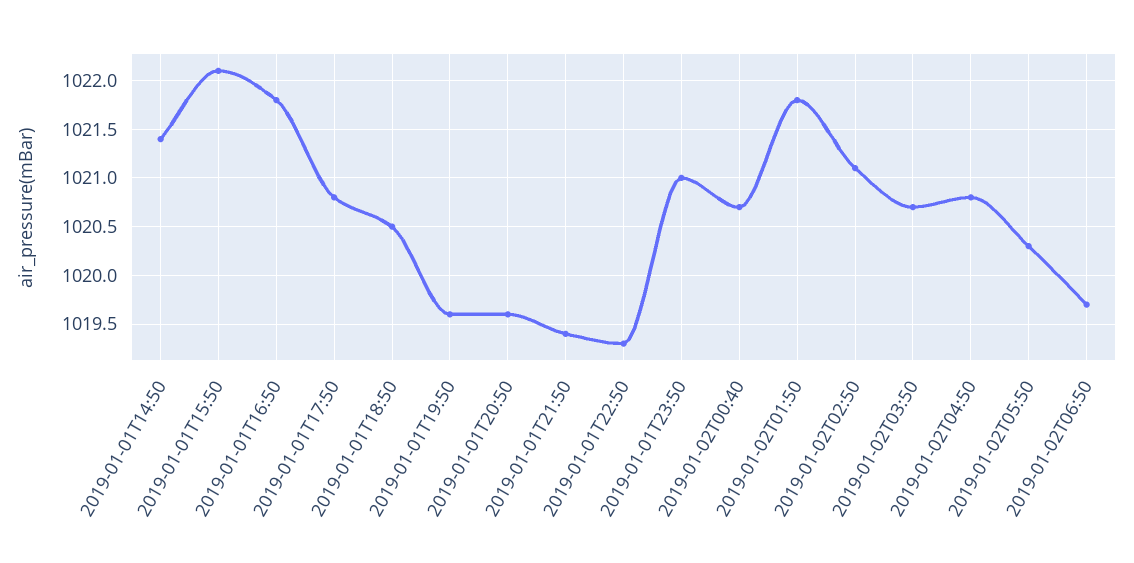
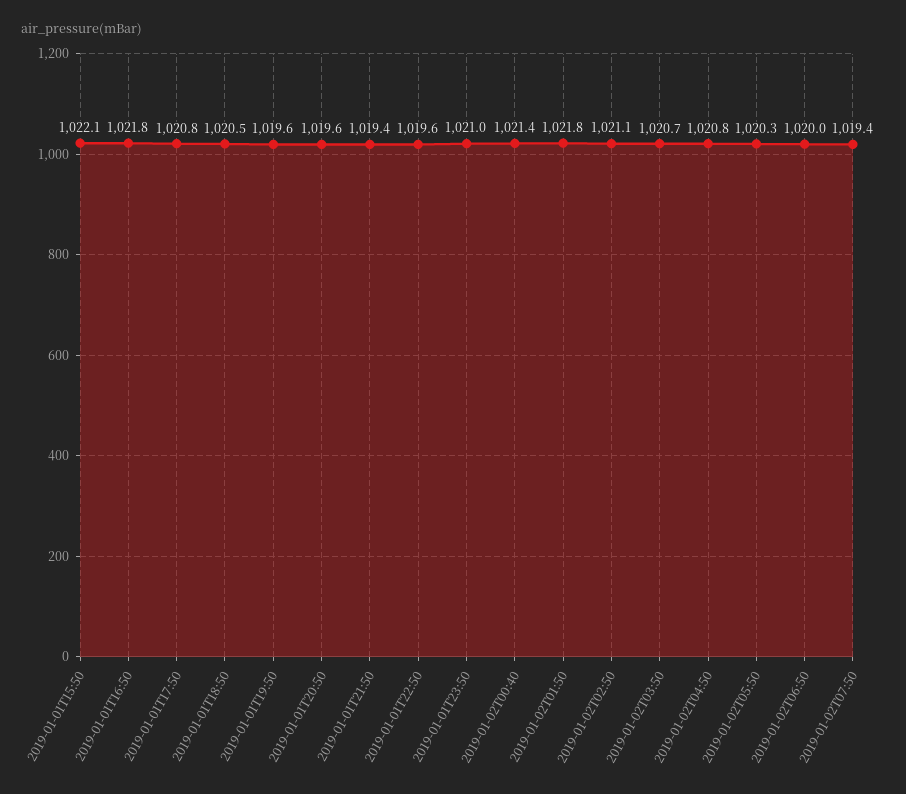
2019-01-01T14:50: 1021.4 -> none
2019-01-01T22:50: 1019.3 -> 1019.6
2019-01-02T00:40: 1020.7 -> 1021.4
2019-01-02T06:50: 1019.7 -> 1020
2019-01-02T07:50: none -> 1019.4

